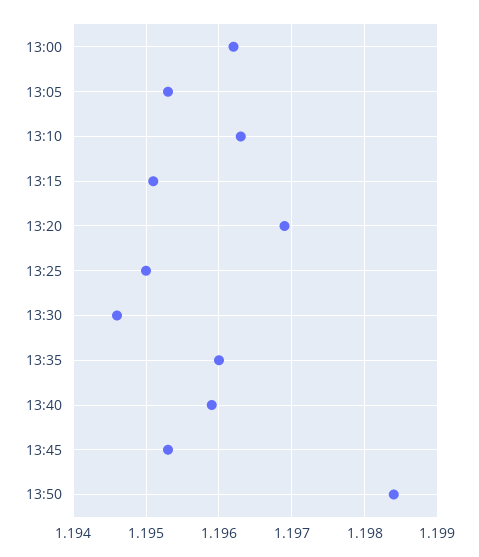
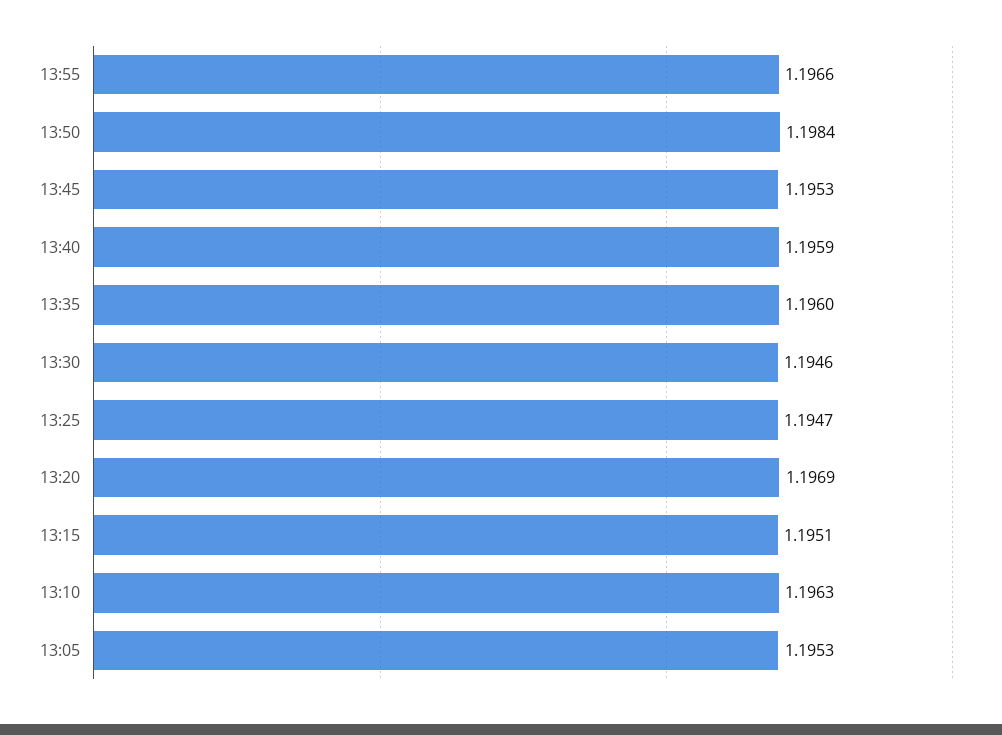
13:00: 1.1962 -> none
13:25: 1.195 -> 1.1947
13:55: none -> 1.1966

